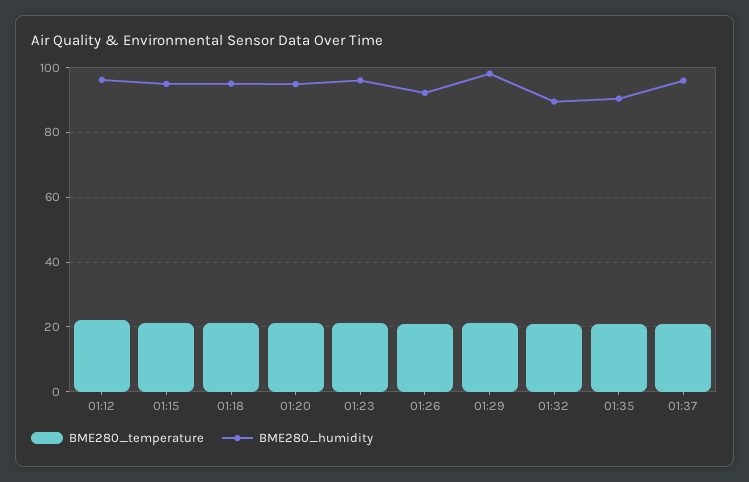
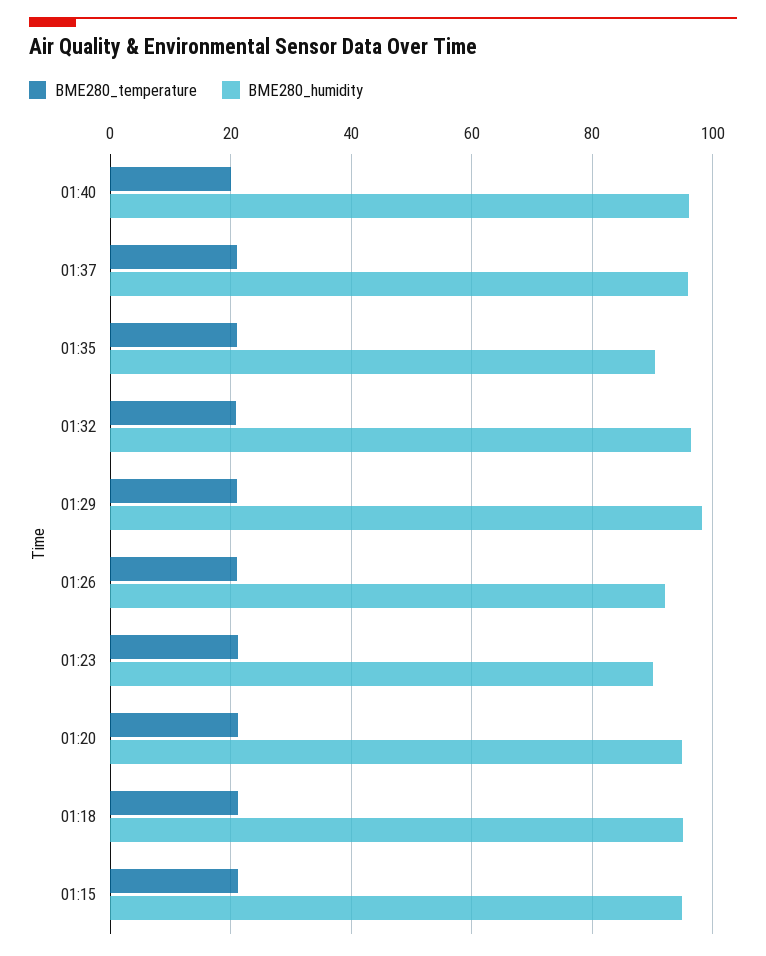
BME280_temperature, 01:12: 22 -> none
BME280_humidity, 01:12: 96 -> none
BME280_humidity, 01:23: 96 -> 90
BME280_humidity, 01:32: 90 -> 96
BME280_temperature, 01:40: none -> 20
BME280_humidity, 01:40: none -> 96

